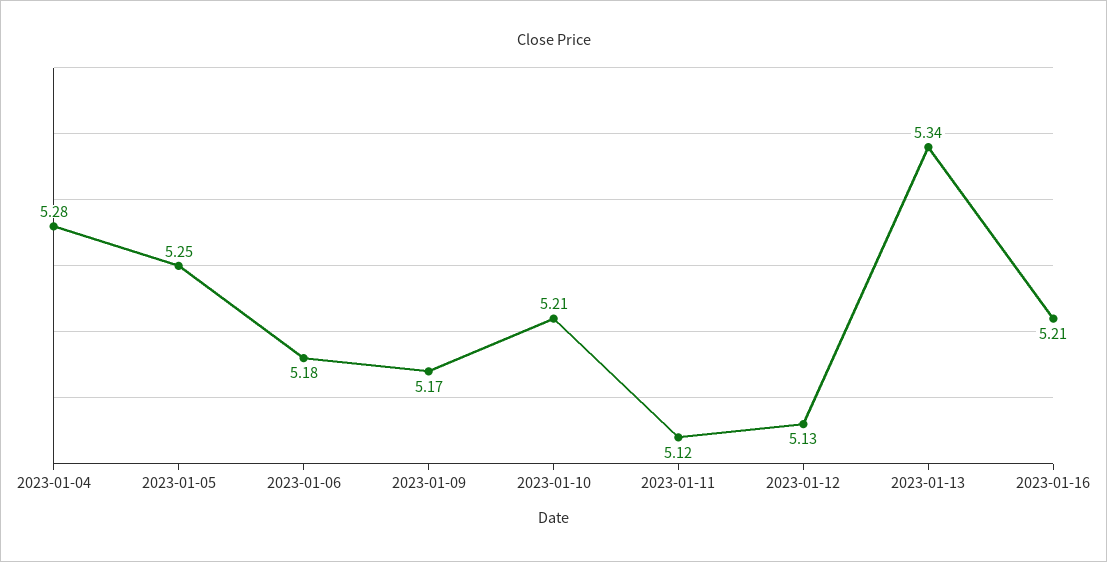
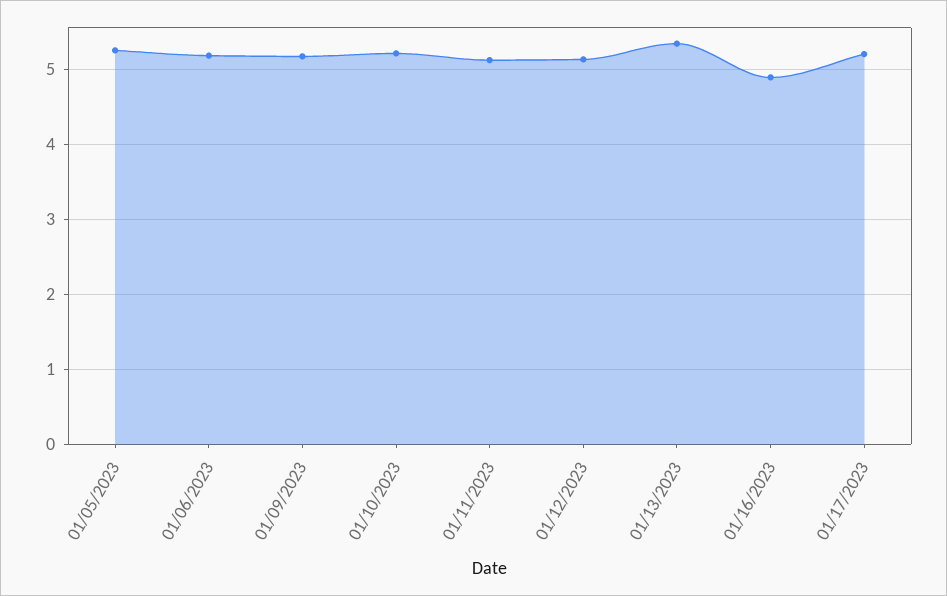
2023-01-04: 5.28 -> none
2023-01-16: 5.21 -> 4.9
01/17/2023: none -> 5.2

